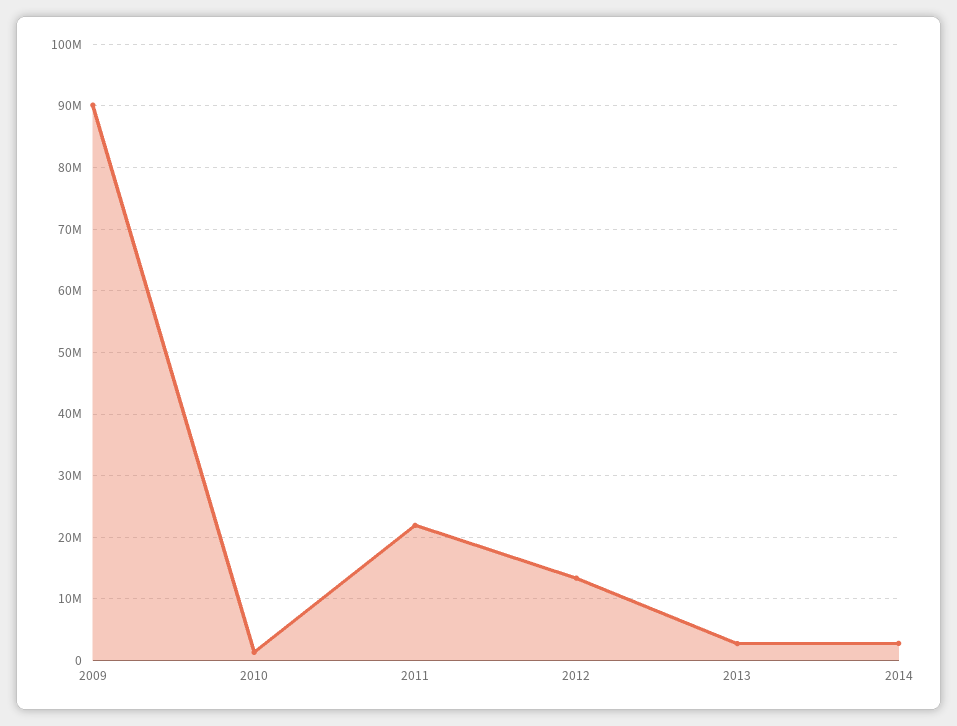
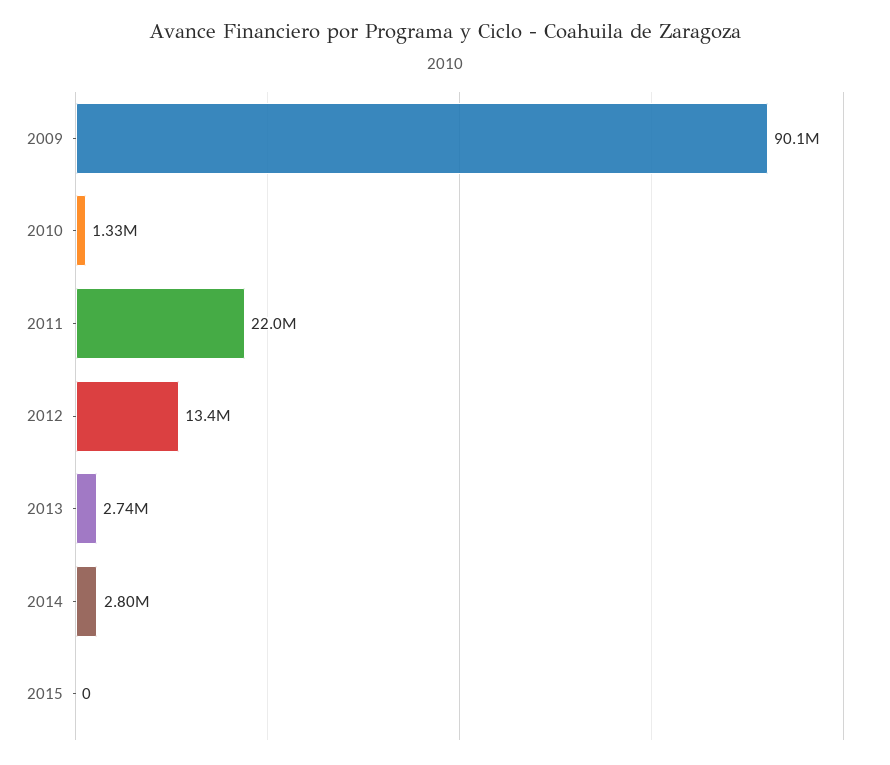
2015: none -> 0

